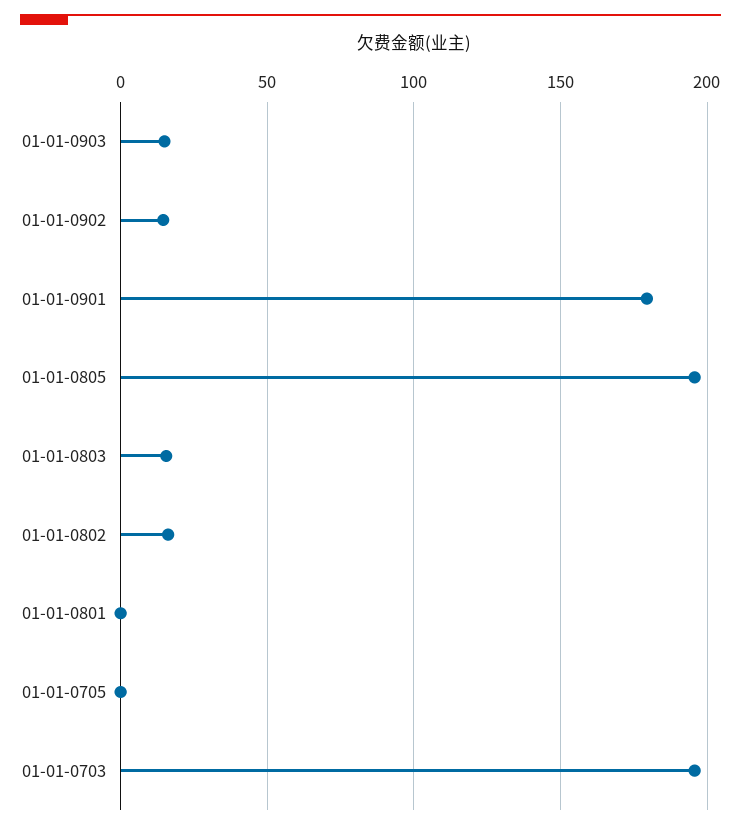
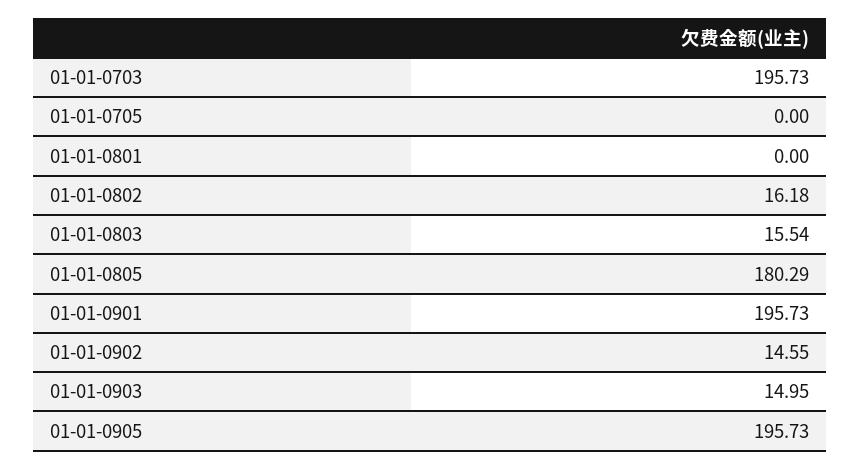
01-01-0901: 180 -> 195.73
01-01-0805: 195 -> 180.29
01-01-0905: none -> 195.73

